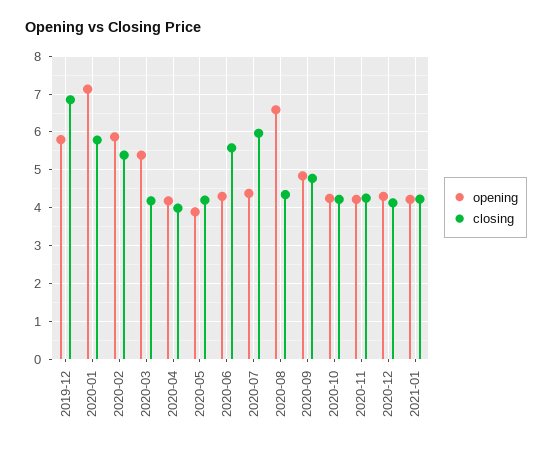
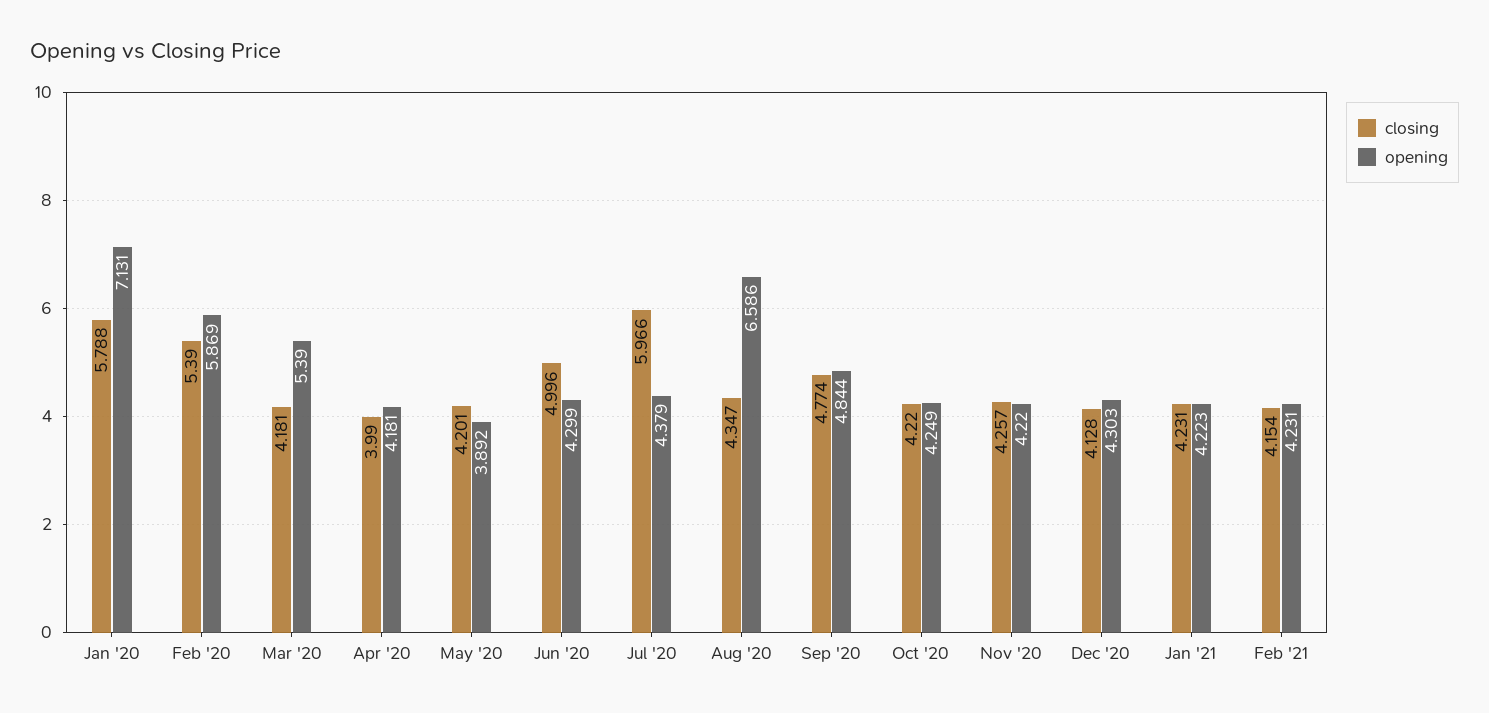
opening, 2019-12: 5.8 -> none
closing, 2019-12: 6.8 -> none
closing, 2020-06: 5.6 -> 4.996
closing, Feb '21: none -> 4.154
opening, Feb '21: none -> 4.231

